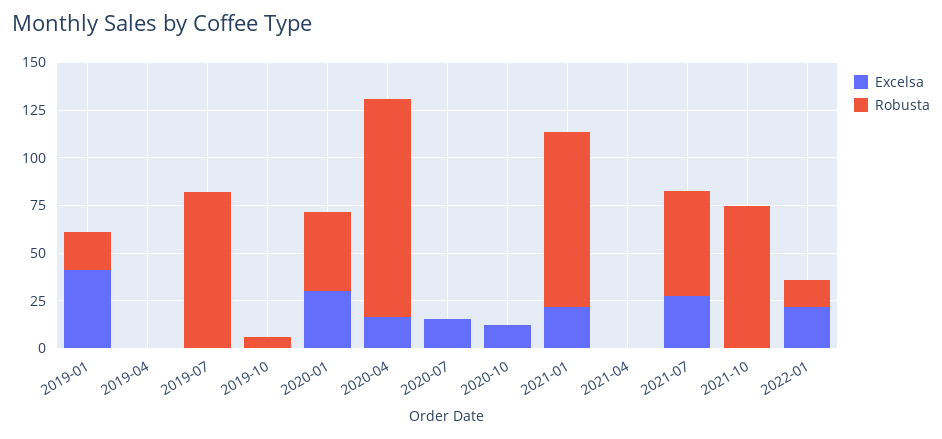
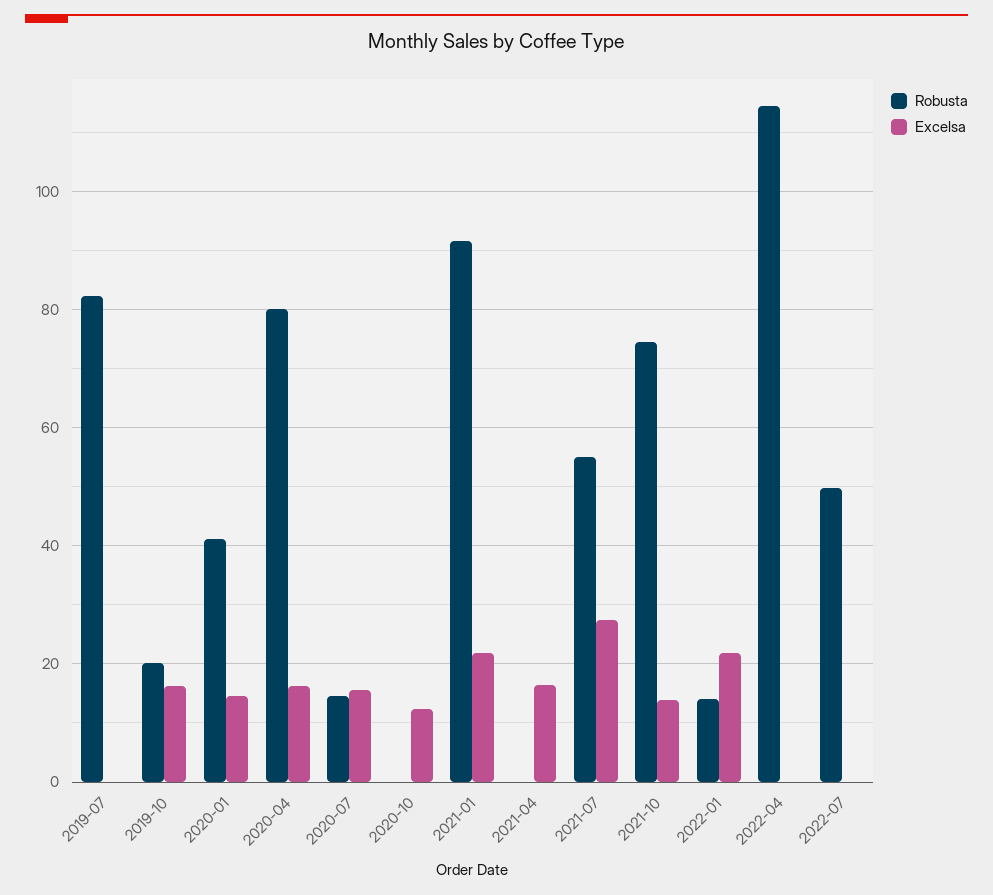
Excelsa, 2019-01: 40 -> none
Robusta, 2019-01: 20 -> none
Excelsa, 2019-04: 0 -> none
Robusta, 2019-04: 0 -> none
Excelsa, 2019-10: 0 -> 16
Robusta, 2019-10: 5 -> 20
Excelsa, 2020-01: 30 -> 14
Robusta, 2020-04: 115 -> 80
Robusta, 2020-07: 0 -> 14
Excelsa, 2021-04: 0 -> 16
Excelsa, 2021-10: 0 -> 14
Robusta, 2022-04: none -> 114
Excelsa, 2022-04: none -> 0
Robusta, 2022-07: none -> 50
Excelsa, 2022-07: none -> 0

